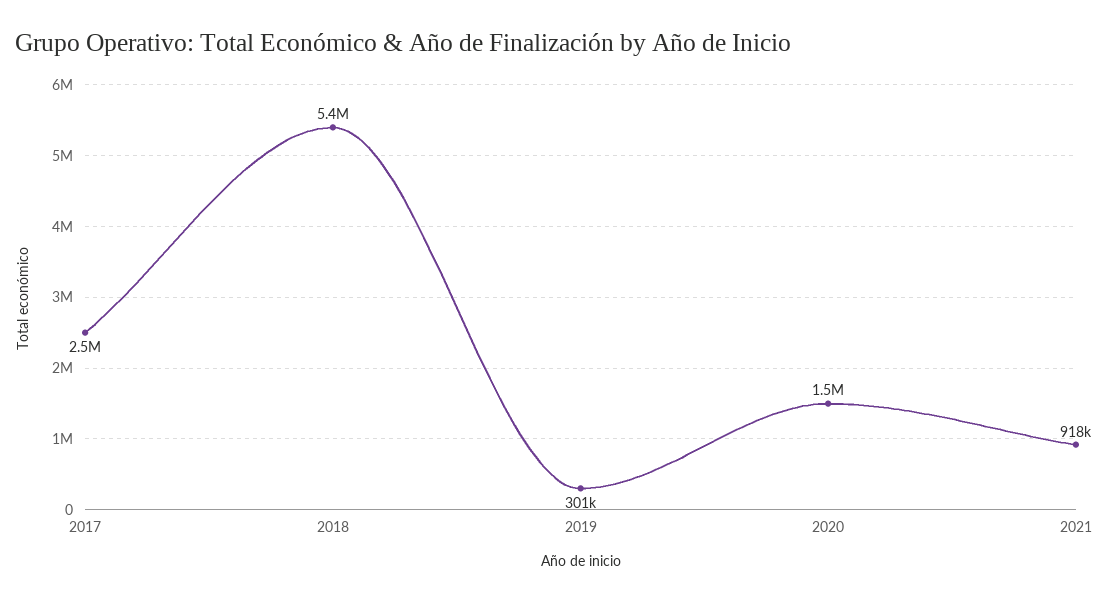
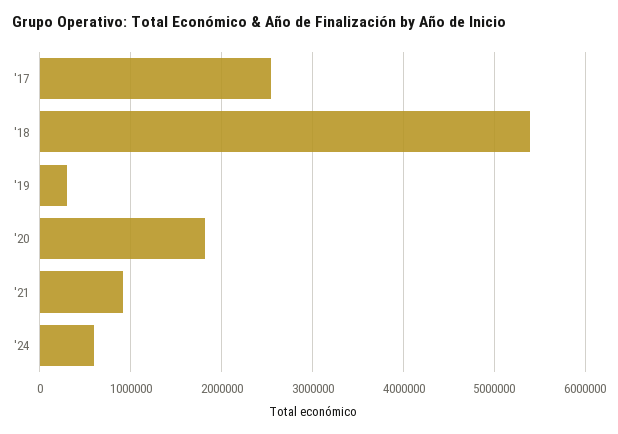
2020: 1500000 -> 1800000
'24: none -> 600000

